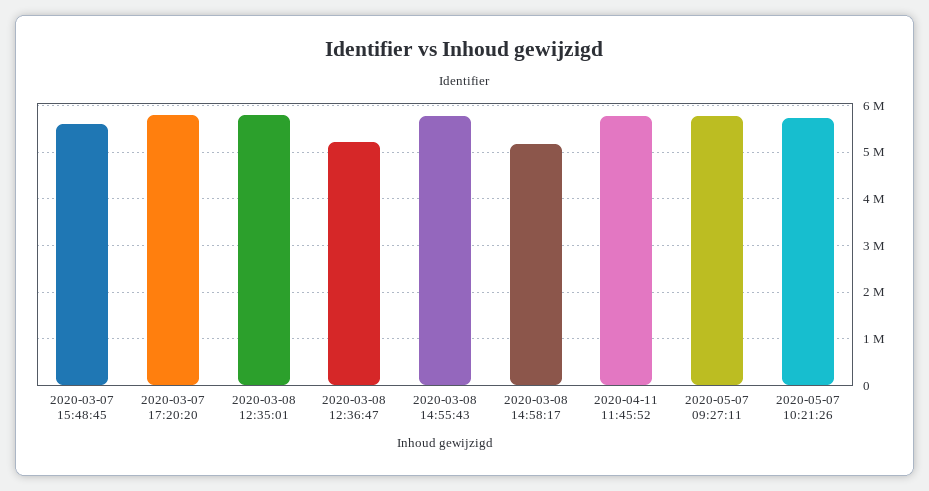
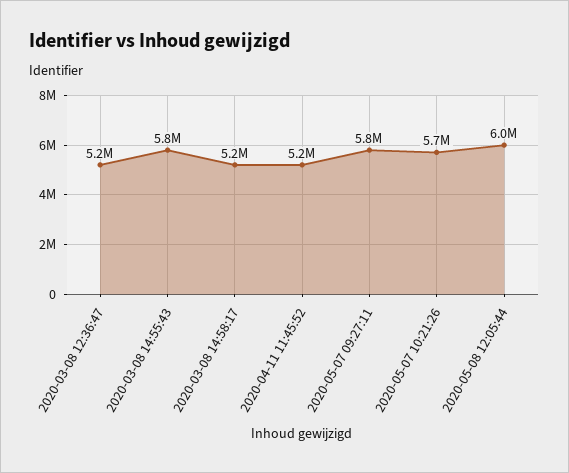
2020-03-07 15:48:45: 5600000 -> none
2020-03-07 17:20:20: 5800000 -> none
2020-03-08 12:35:01: 5800000 -> none
2020-04-11 11:45:52: 5800000 -> 5200000
2020-05-08 12:05:44: none -> 6000000

